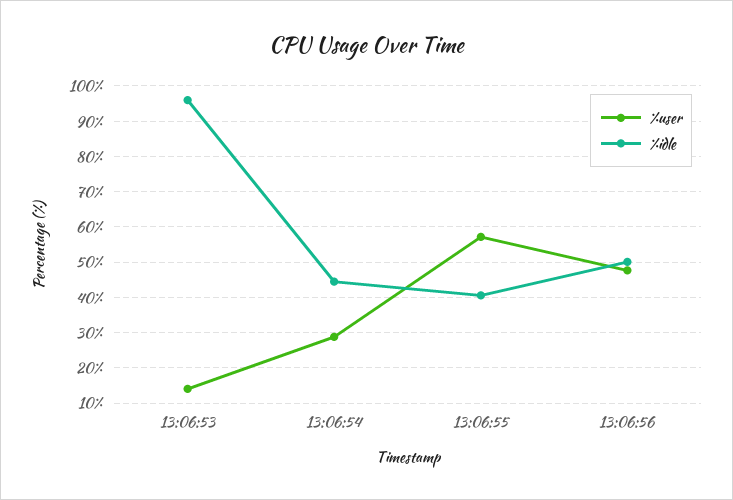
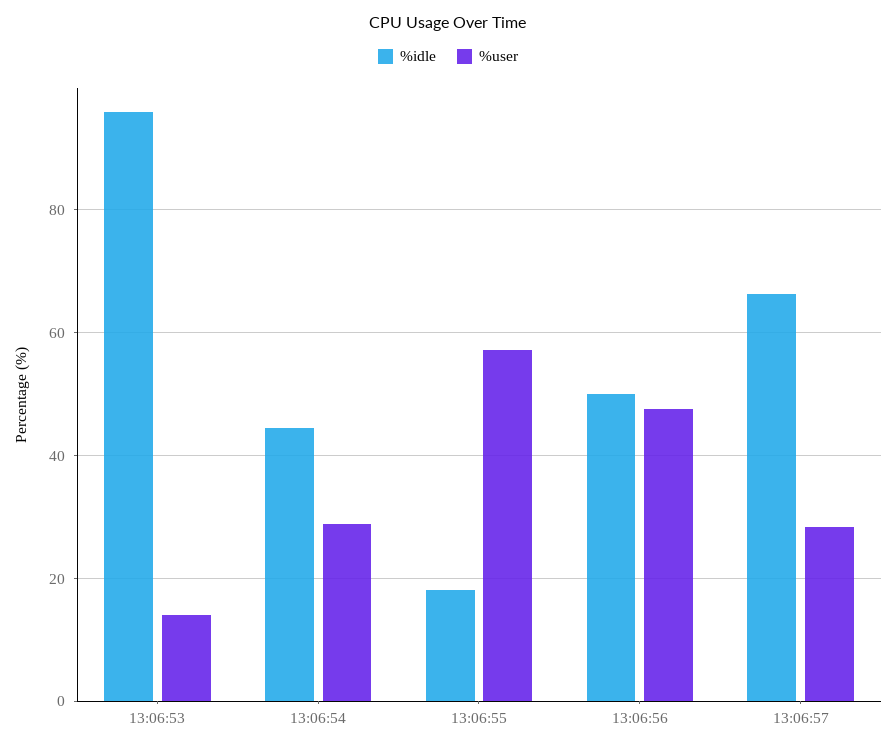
%idle, 13:06:55: 40 -> 18
%idle, 13:06:57: none -> 66
%user, 13:06:57: none -> 28

